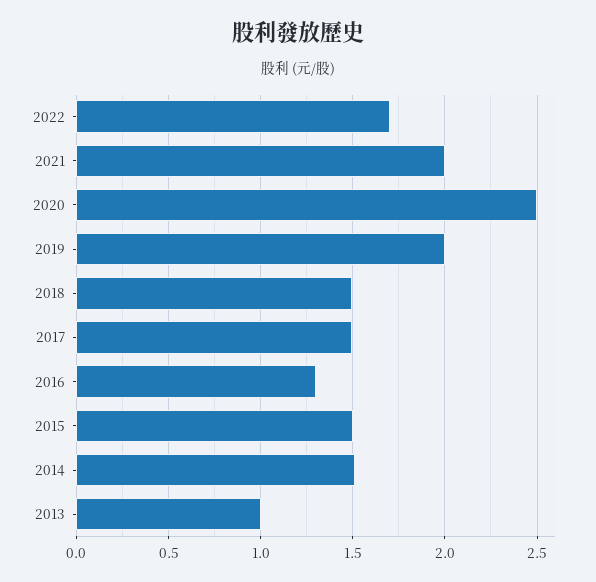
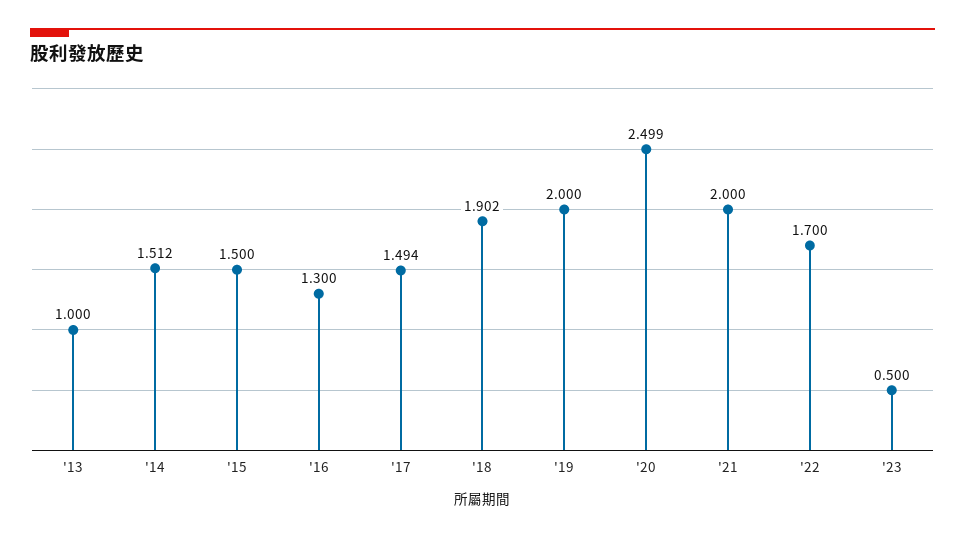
2018: 1.5 -> 1.902
'23: none -> 0.5

